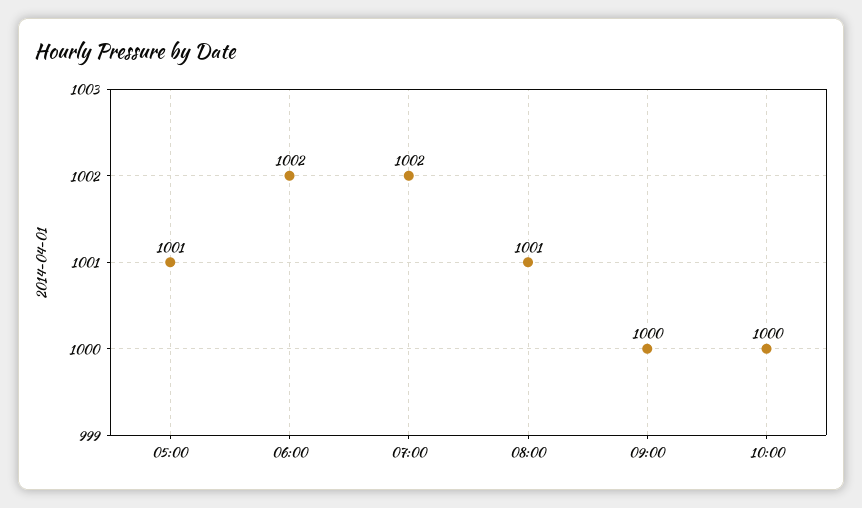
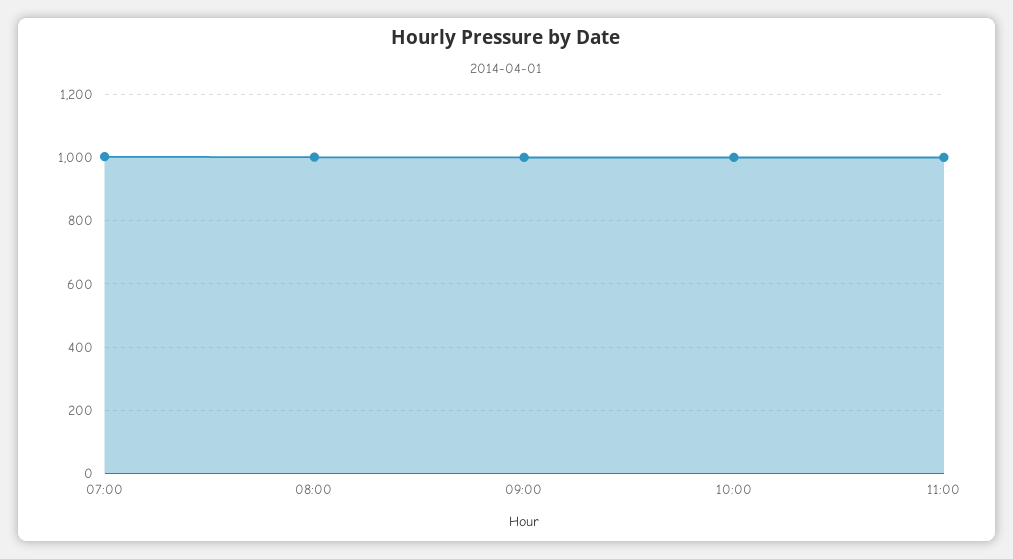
05:00: 1001 -> none
06:00: 1002 -> none
11:00: none -> 1000

